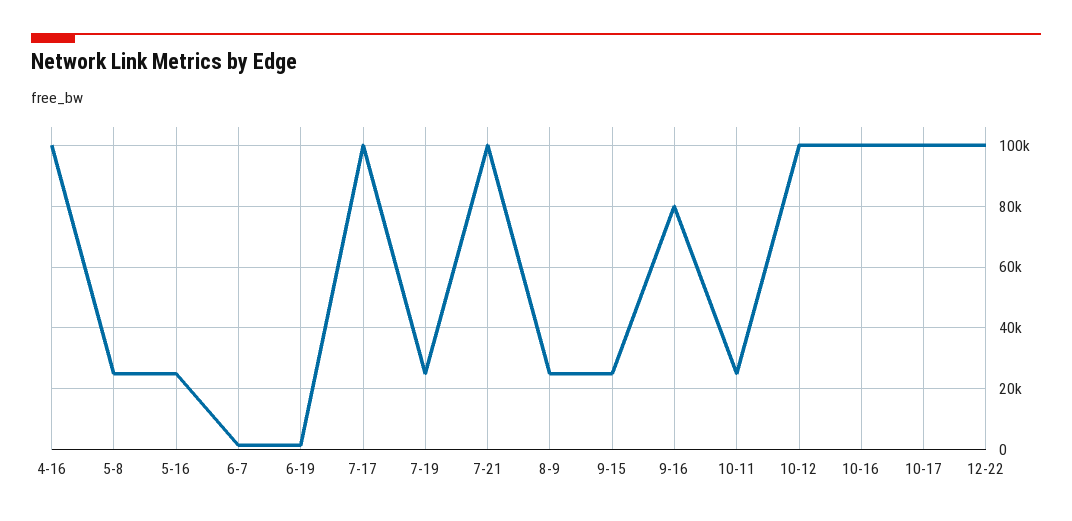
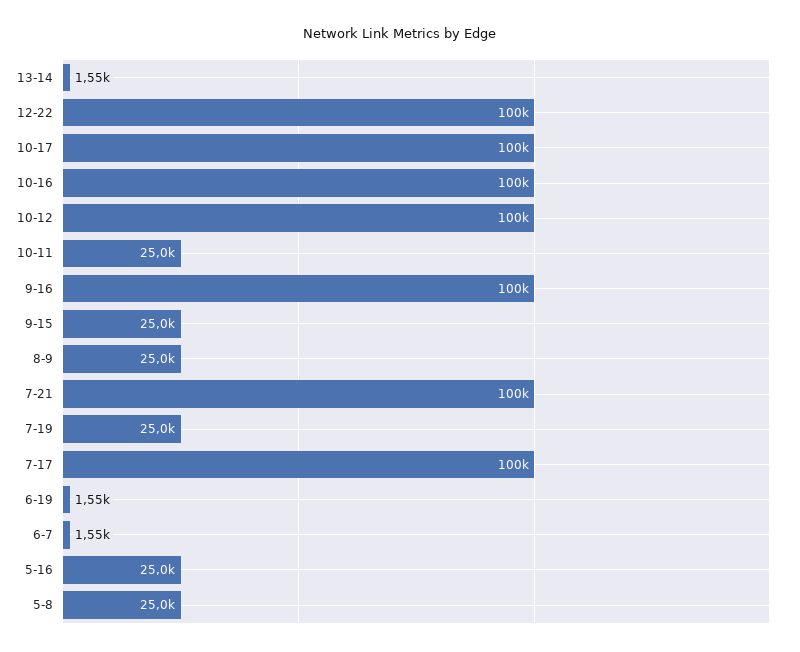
4-16: 100000 -> none
9-16: 80000 -> 100000
13-14: none -> 1550

